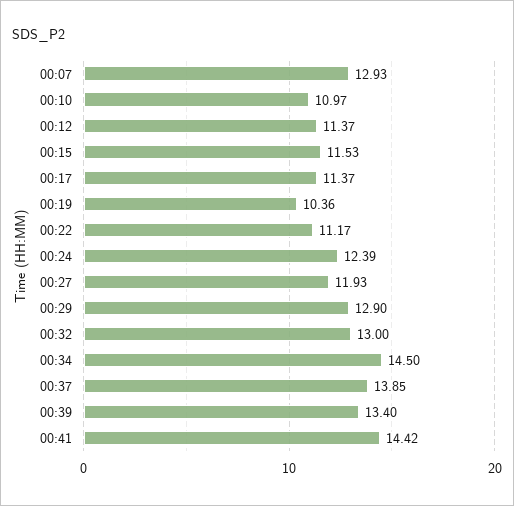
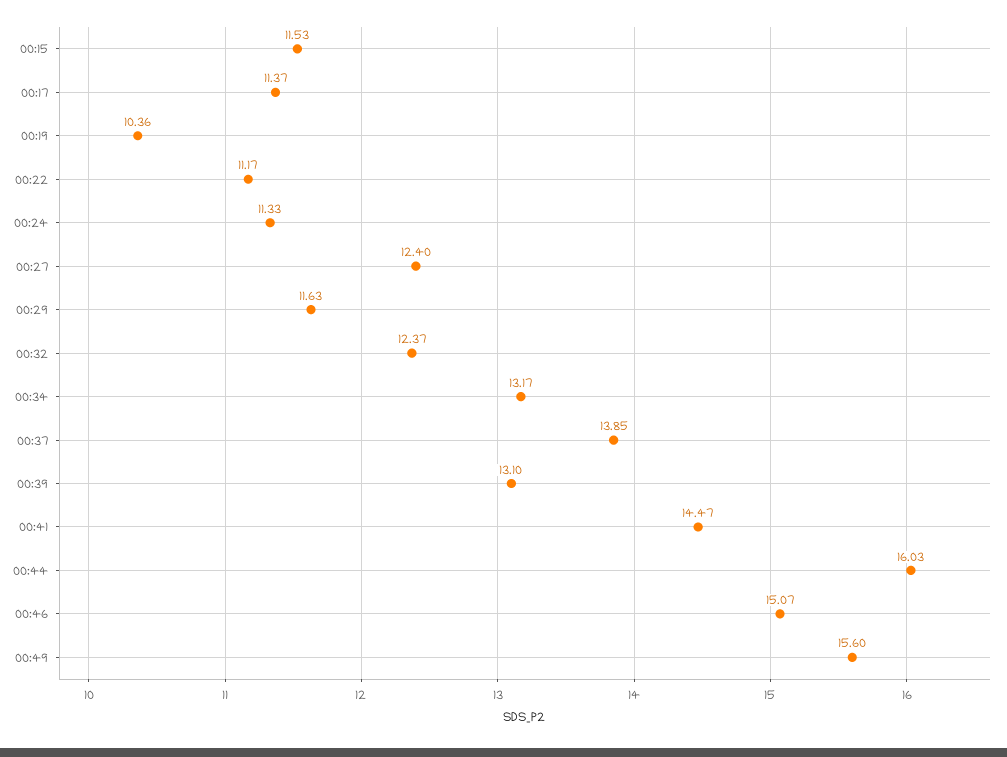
00:07: 12.93 -> none
00:10: 10.97 -> none
00:12: 11.37 -> none
00:24: 12.39 -> 11.33
00:27: 11.93 -> 12.4
00:29: 12.9 -> 11.63
00:32: 13 -> 12.37
00:34: 14.5 -> 13.17
00:39: 13.4 -> 13.1
00:41: 14.42 -> 14.47
00:44: none -> 16.03
00:46: none -> 15.07
00:49: none -> 15.6

